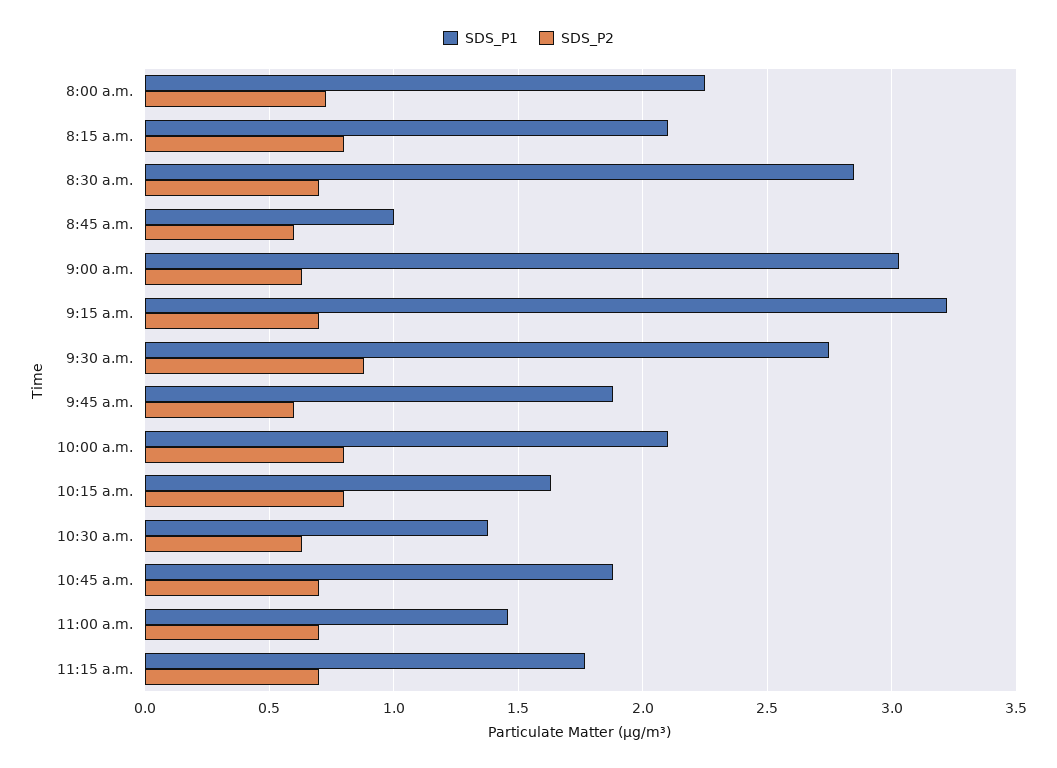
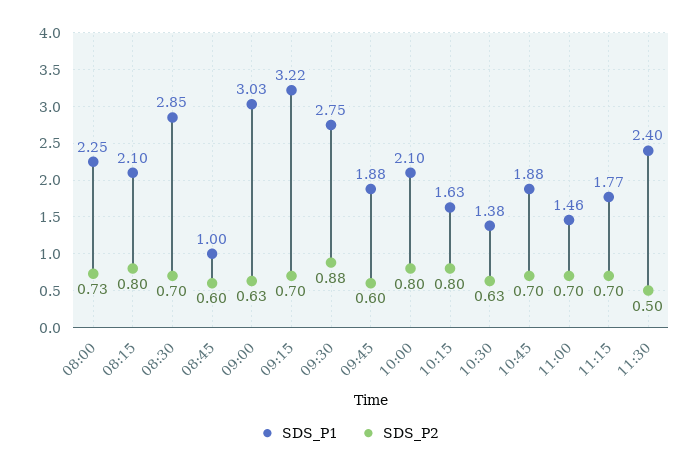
SDS_P1, 11:30: none -> 2.4
SDS_P2, 11:30: none -> 0.5

